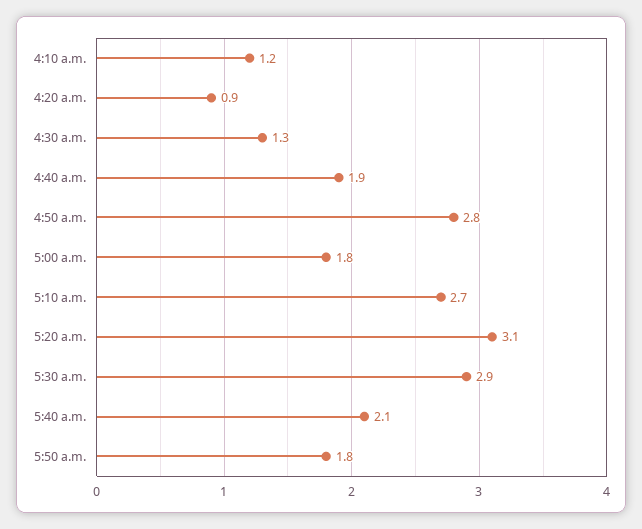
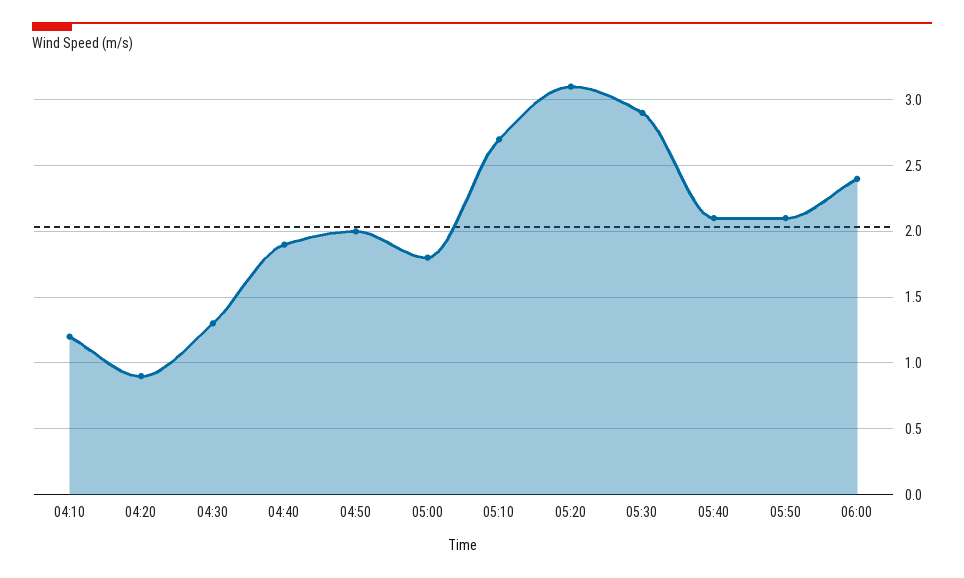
4:50 a.m.: 2.8 -> 2
5:50 a.m.: 1.8 -> 2.1
06:00: none -> 2.4

